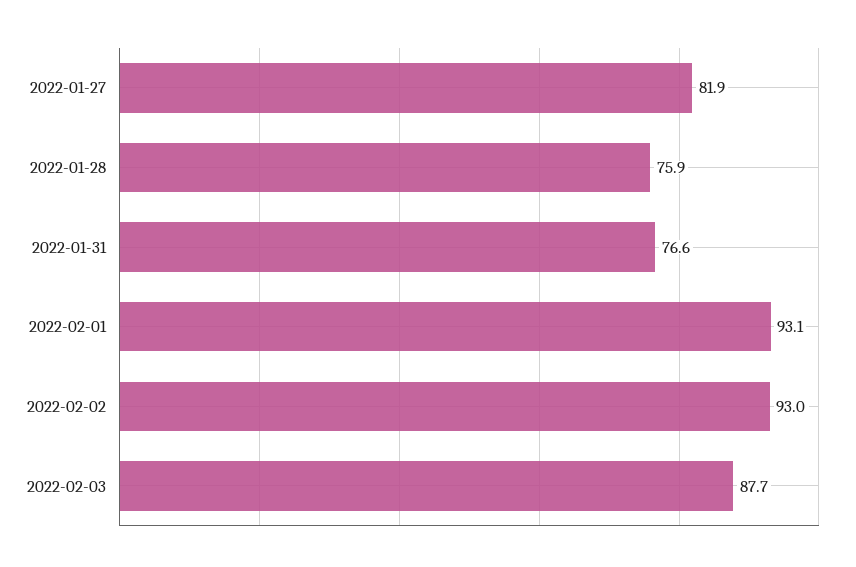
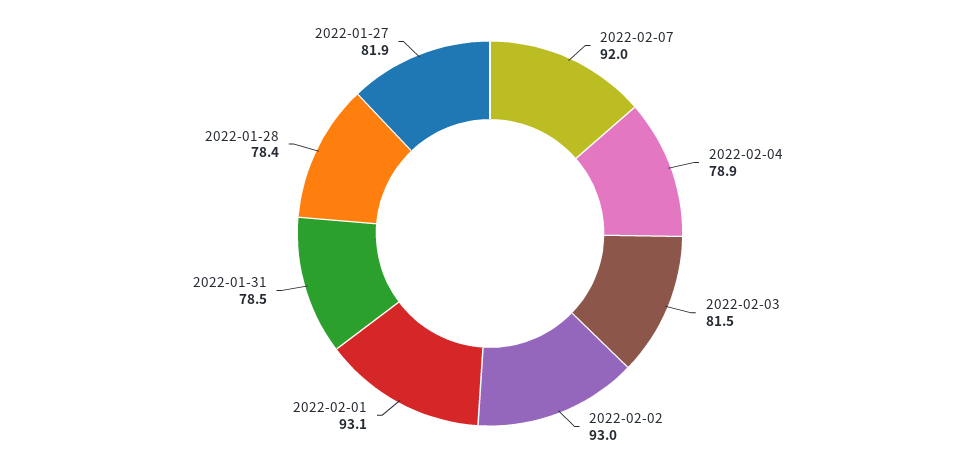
2022-01-28: 75.9 -> 78.4
2022-01-31: 76.6 -> 78.5
2022-02-03: 87.7 -> 81.5
2022-02-07: none -> 92
2022-02-04: none -> 78.9

